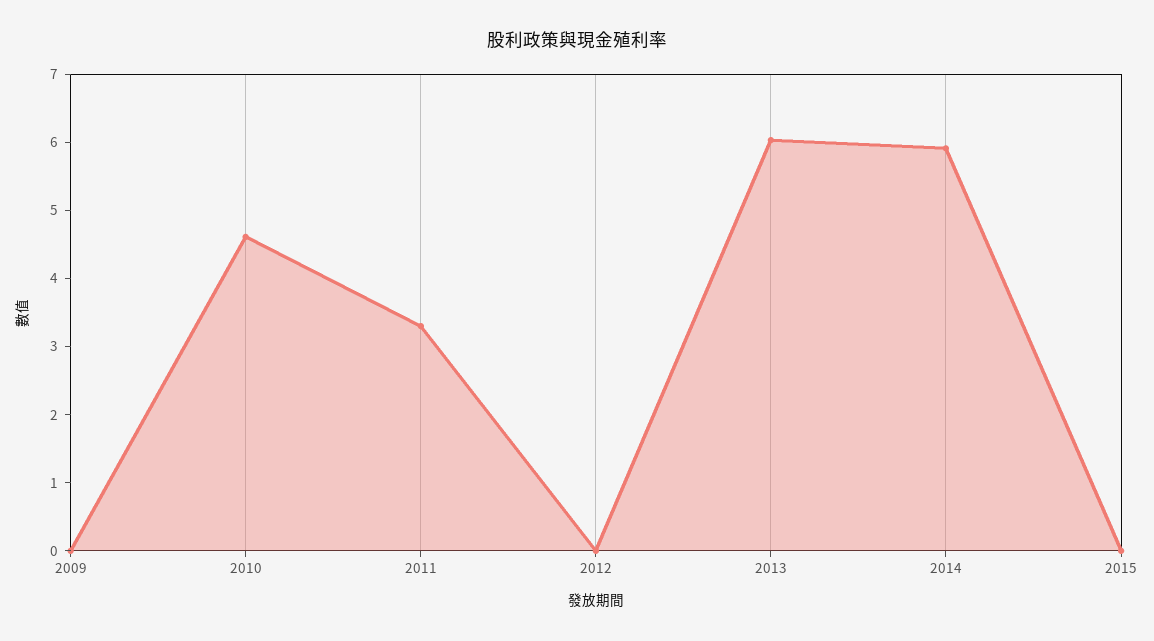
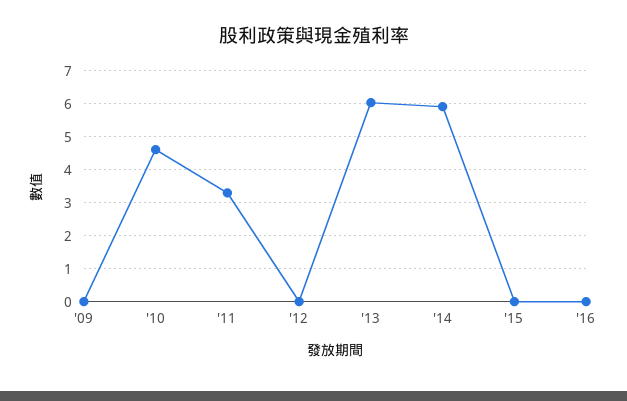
'16: none -> 0

